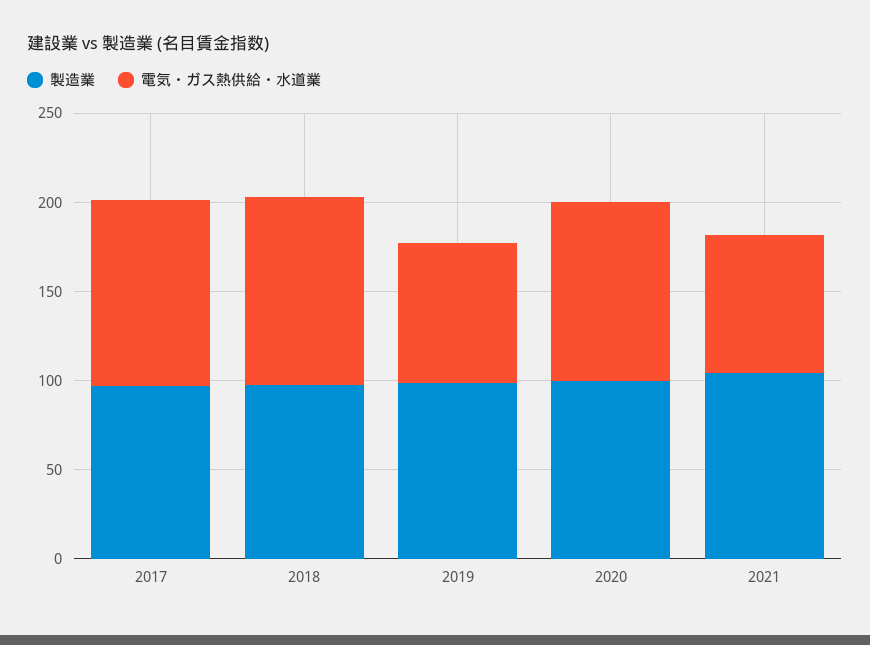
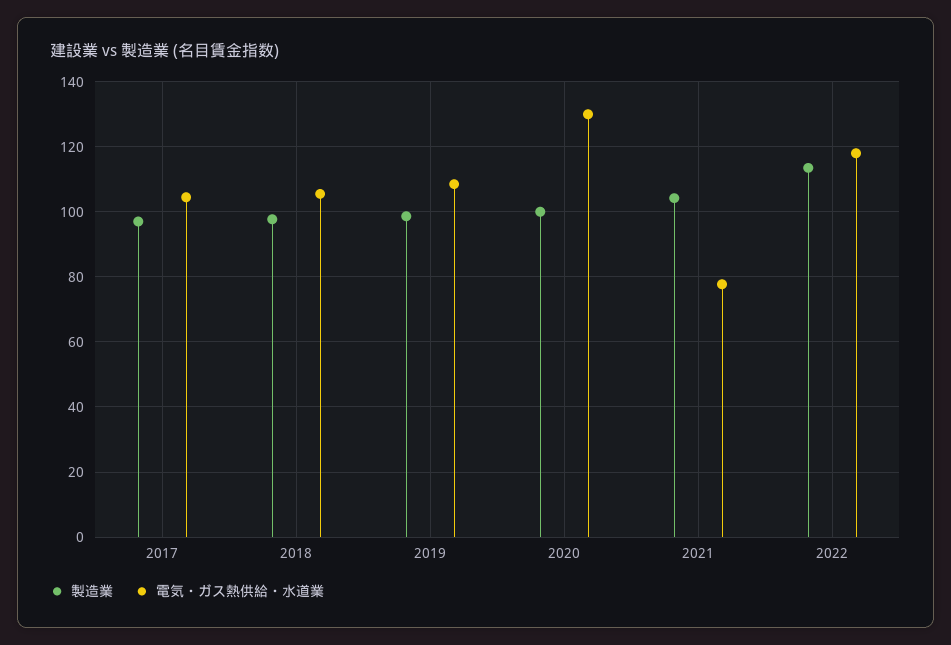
電気・ガス熱供給・水道業, 2019: 80 -> 108
電気・ガス熱供給・水道業, 2020: 100 -> 130
製造業, 2022: none -> 114
電気・ガス熱供給・水道業, 2022: none -> 118

